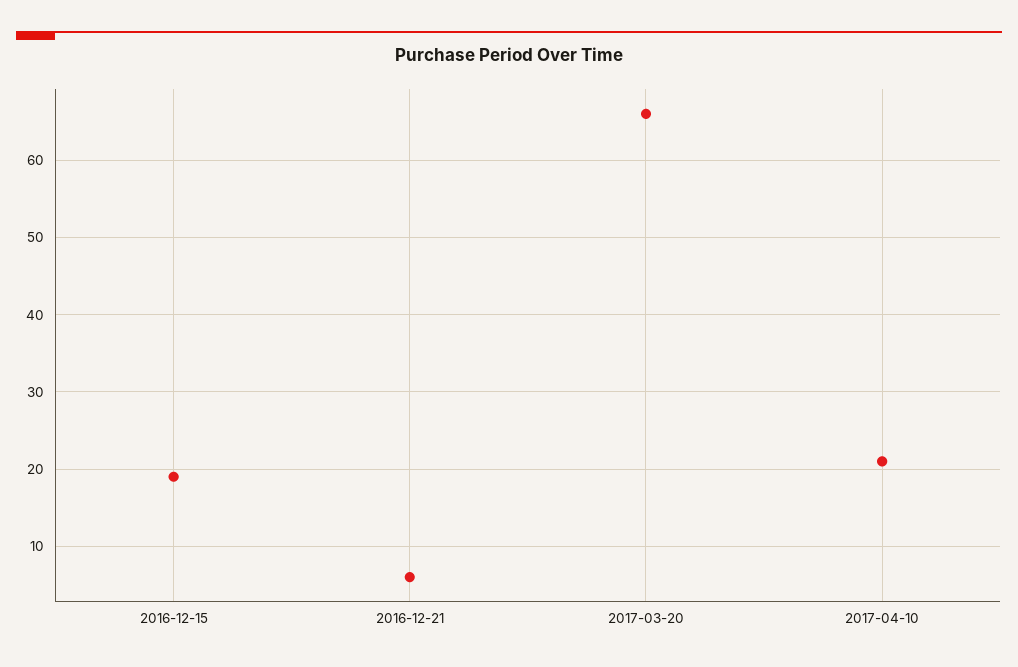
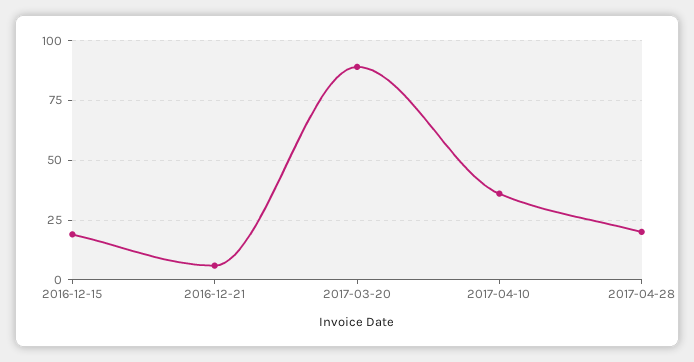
2017-03-20: 66 -> 90
2017-04-10: 21 -> 35
2017-04-28: none -> 20

